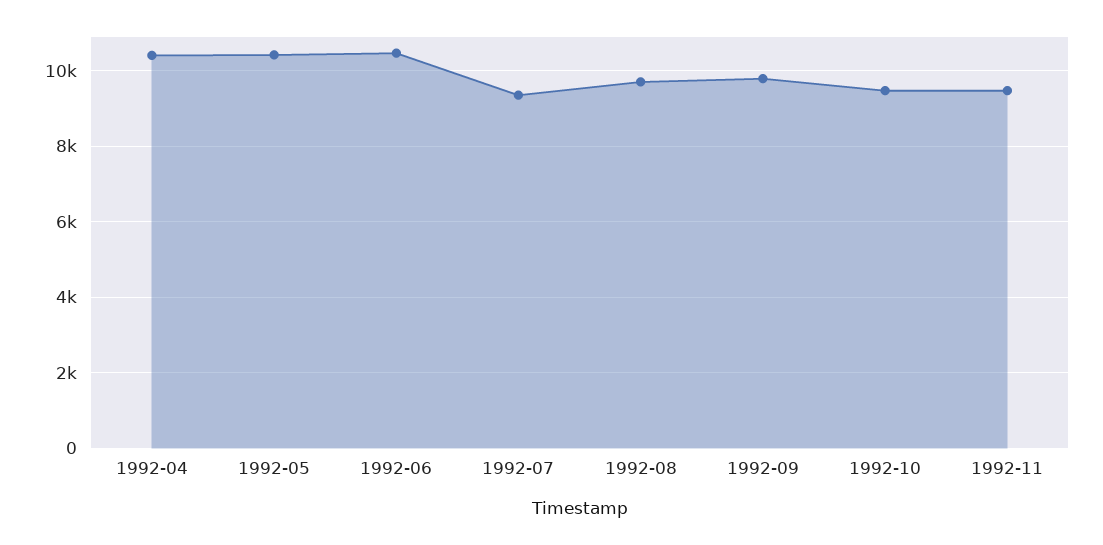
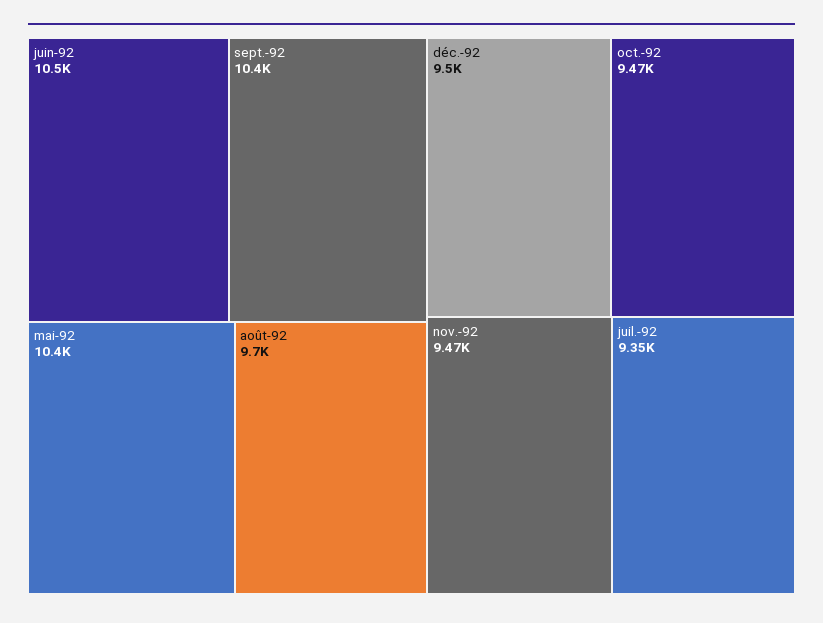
1992-04: 10400 -> none
1992-09: 9800 -> 10400
déc.-92: none -> 9500

